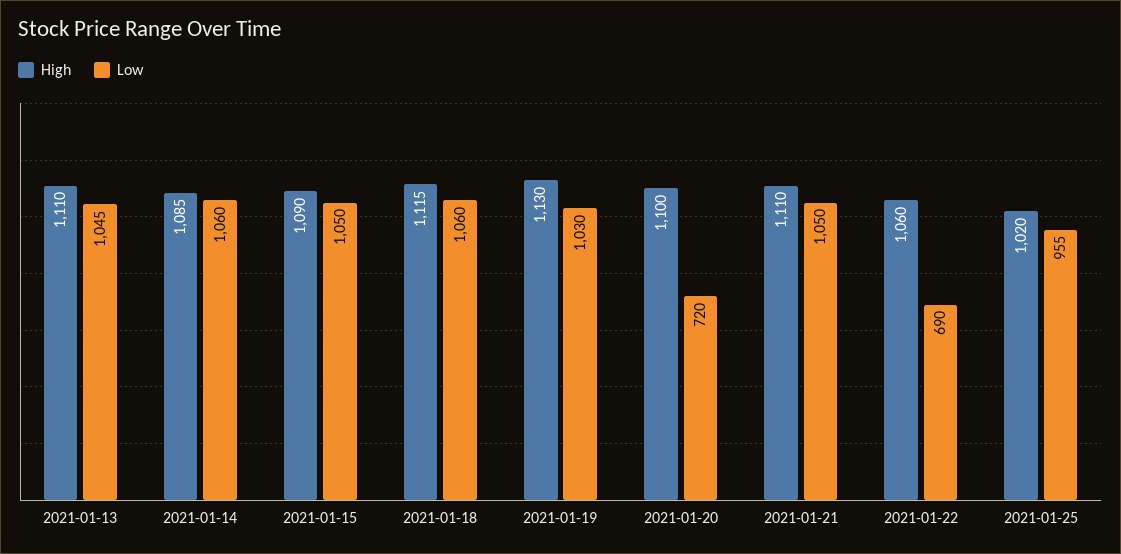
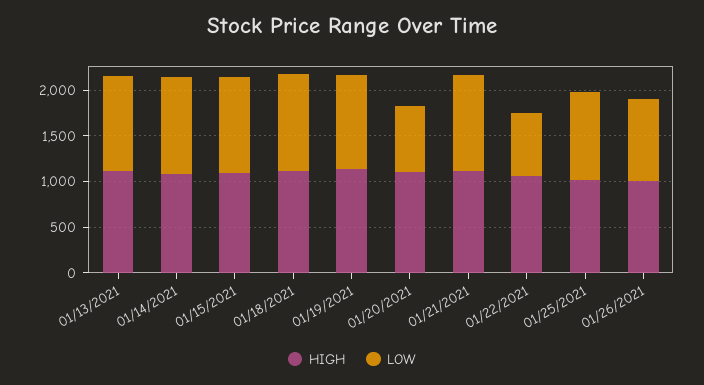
High, 01/26/2021: none -> 1000
Low, 01/26/2021: none -> 900

